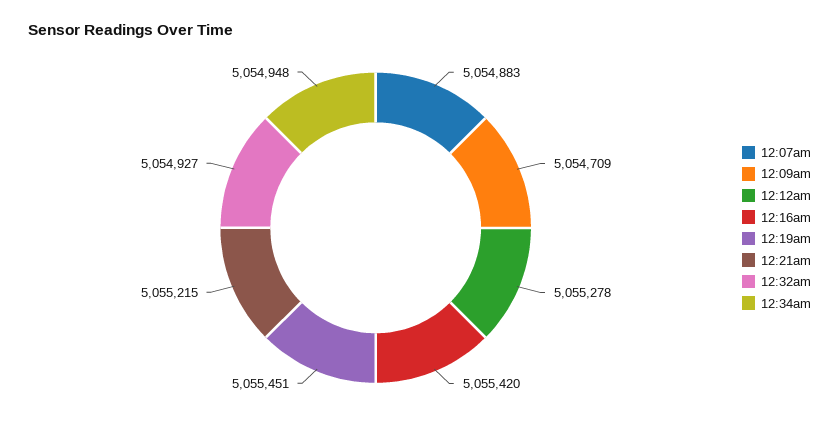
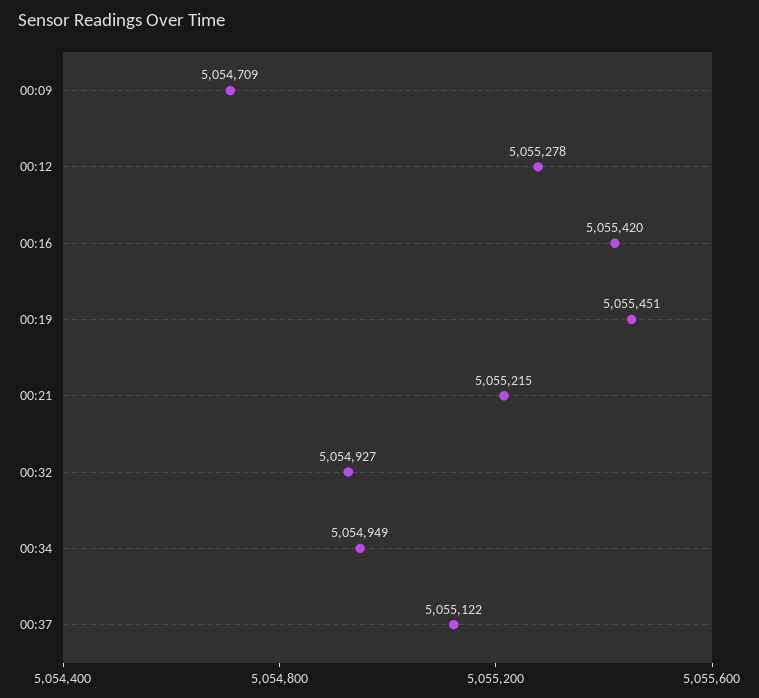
12:07am: 5054883 -> none
12:34am: 5054948 -> 5054949
00:37: none -> 5055122

